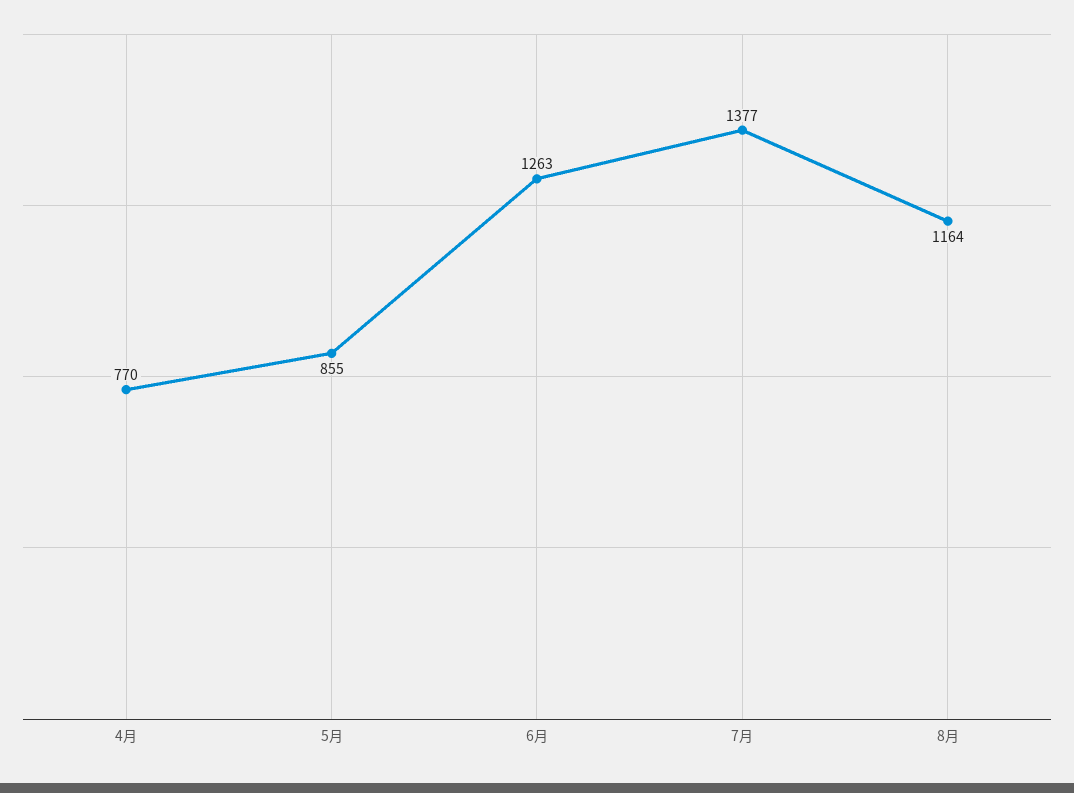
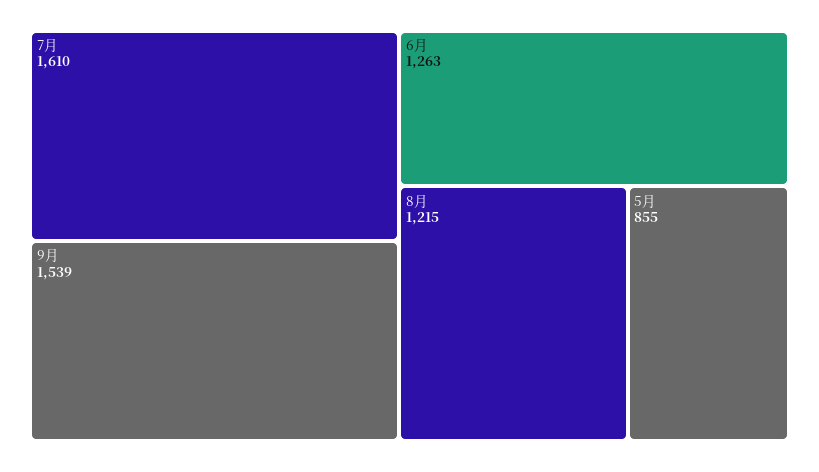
4月: 770 -> none
7月: 1377 -> 1610
8月: 1164 -> 1215
9月: none -> 1539

